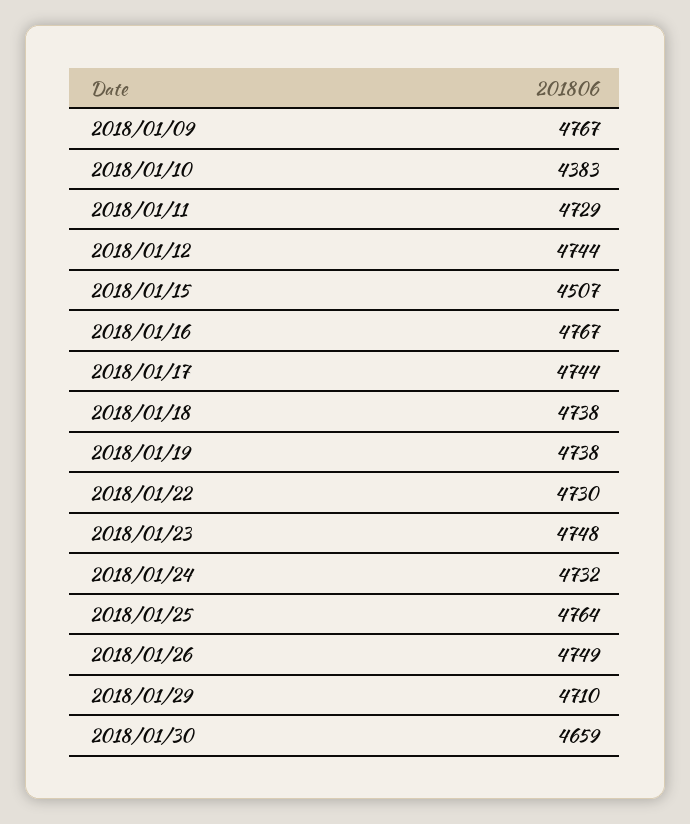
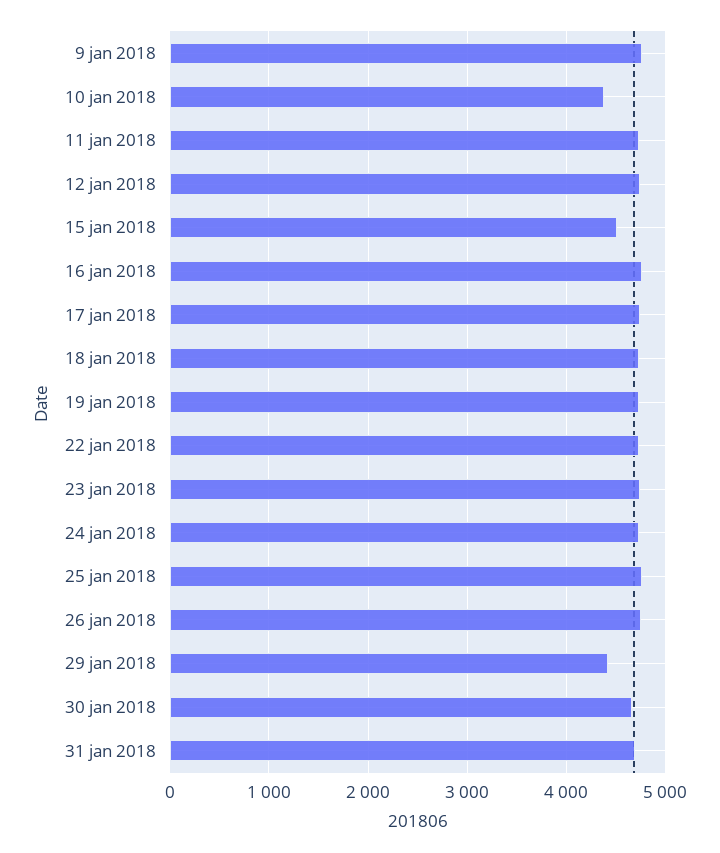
2018/01/29: 4710 -> 4400
31 jan 2018: none -> 4700

